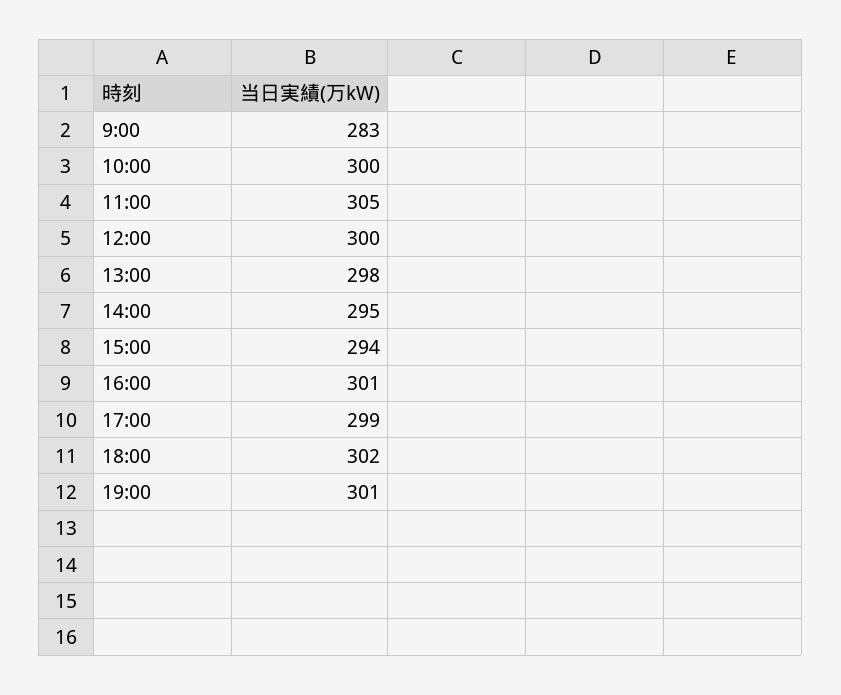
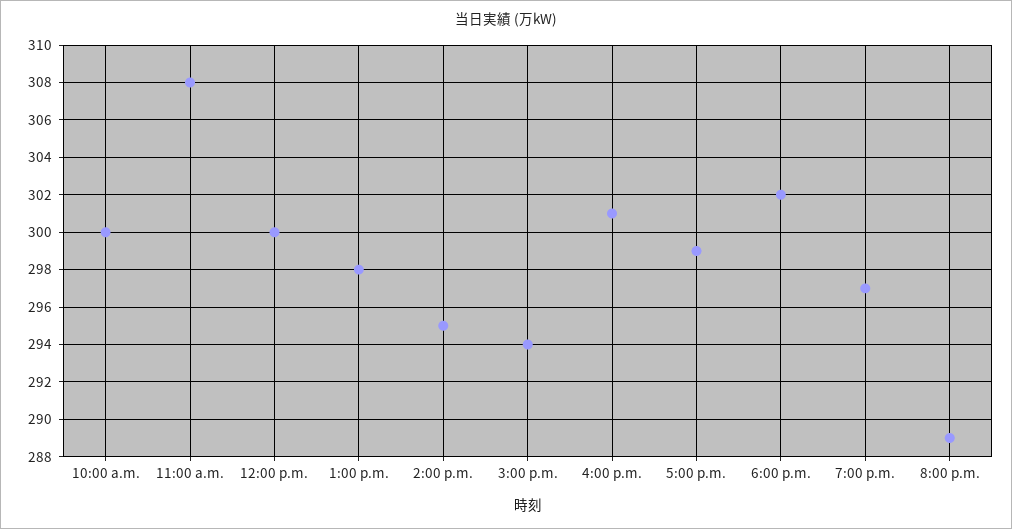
9:00: 283 -> none
11:00: 305 -> 308
19:00: 301 -> 297
8:00 p.m.: none -> 289

